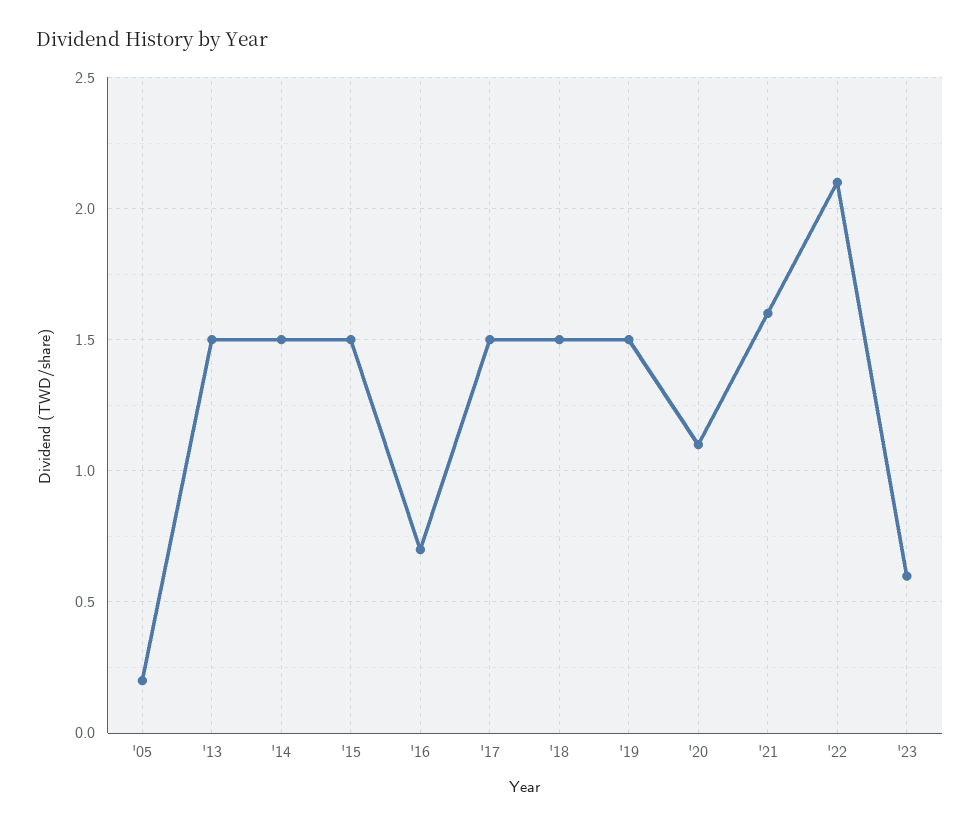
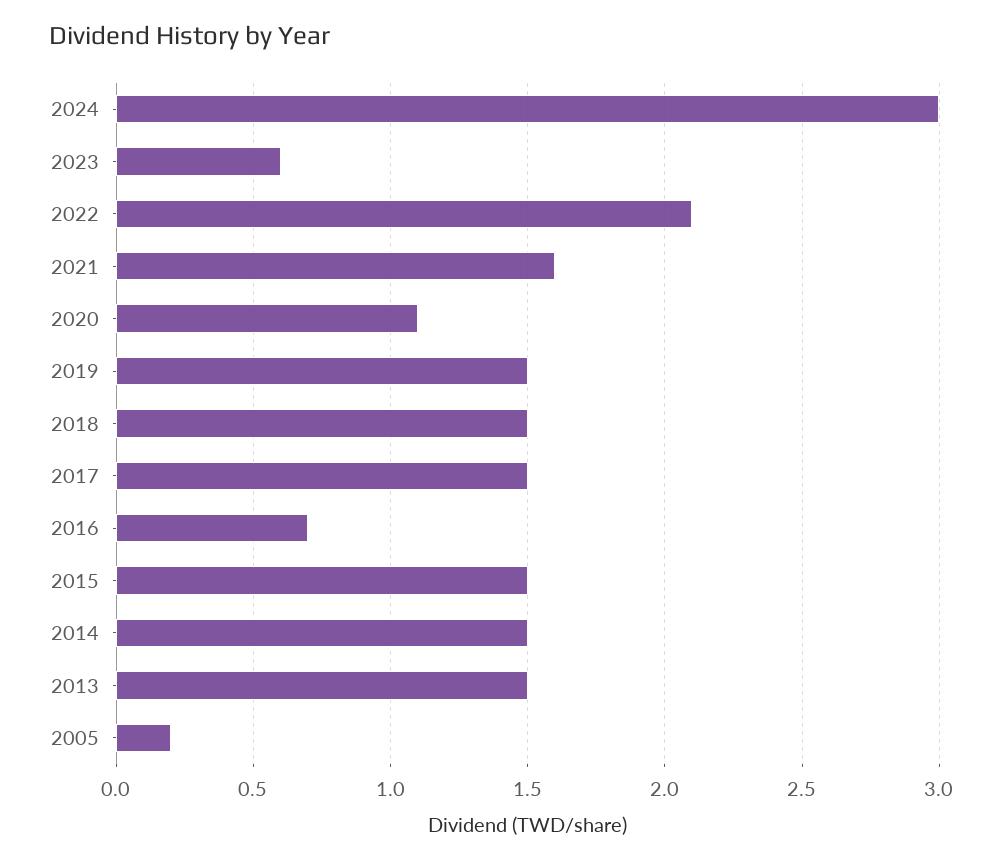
2024: none -> 3

